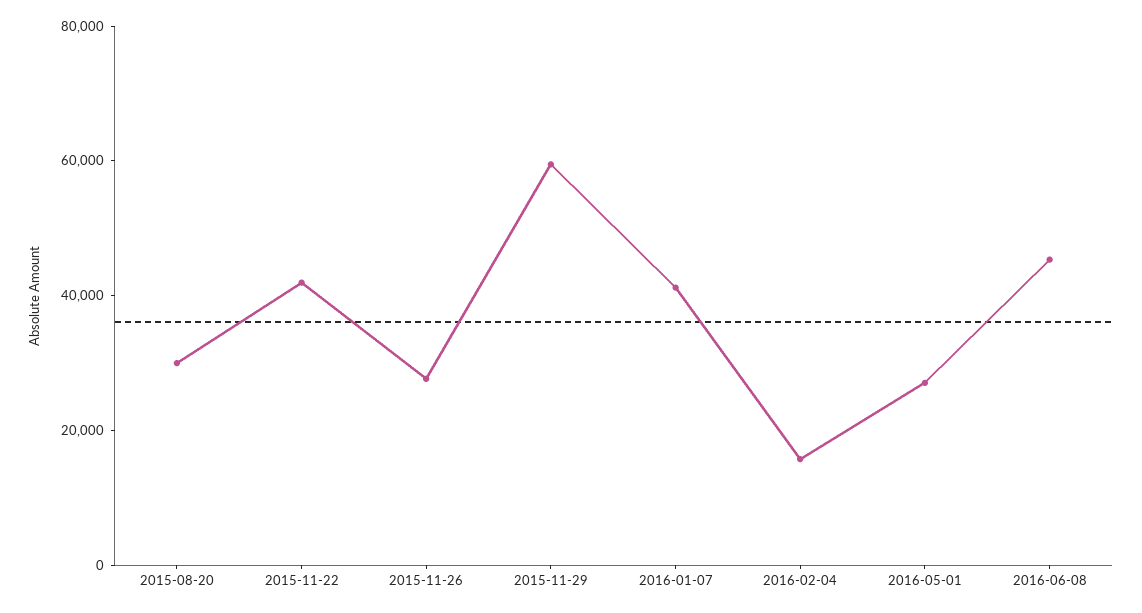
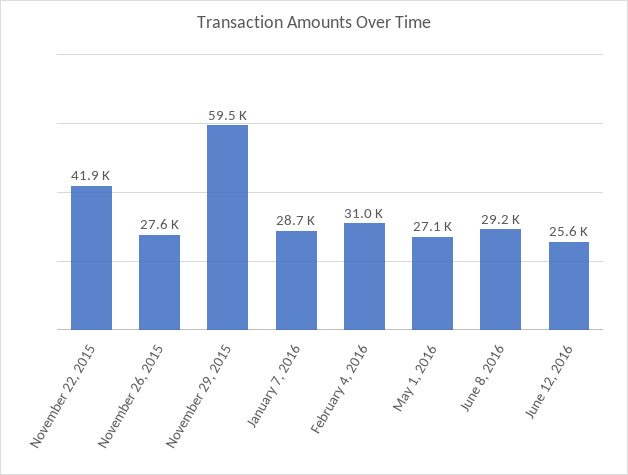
2015-08-20: 30000 -> none
2016-01-07: 40000 -> 28700
2016-02-04: 15000 -> 31000
2016-06-08: 45000 -> 29200
June 12, 2016: none -> 25600

